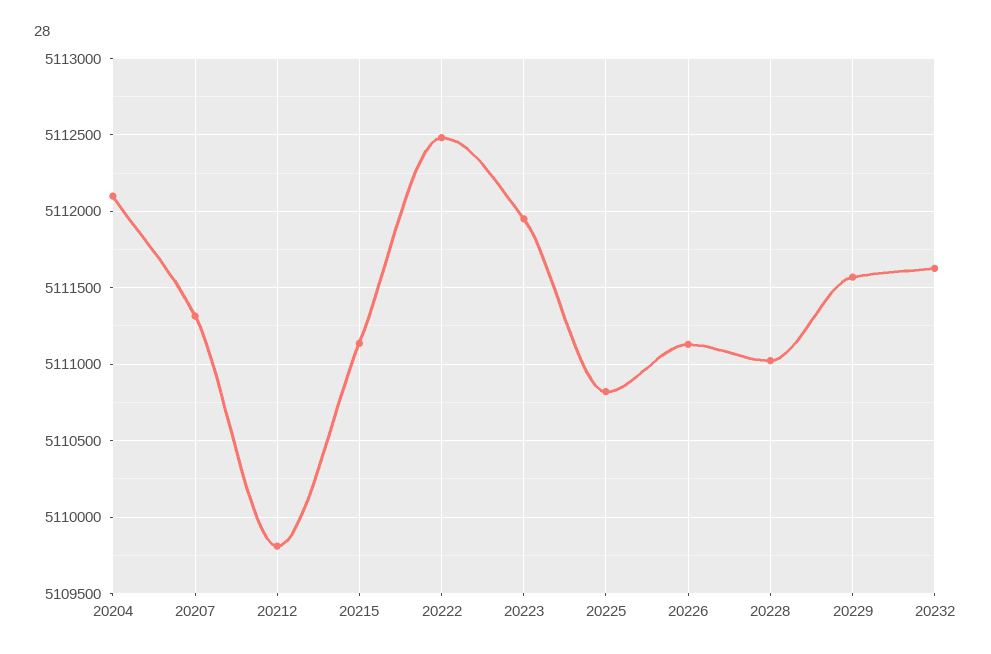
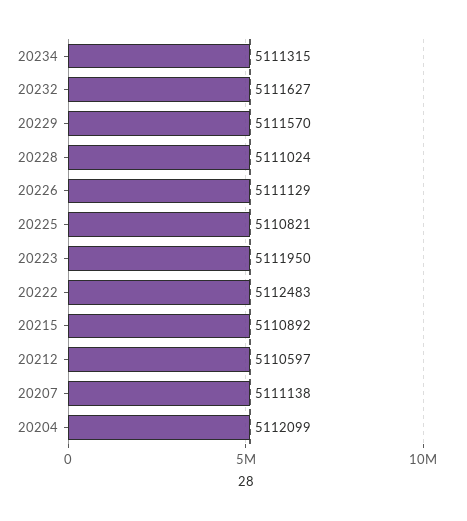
20207: 5111300 -> 5111138
20212: 5109800 -> 5110597
20215: 5111150 -> 5110892
20234: none -> 5111315

